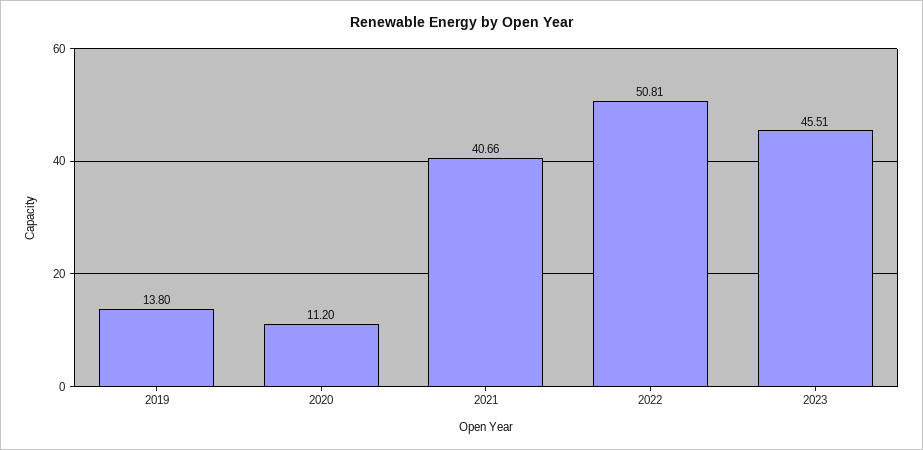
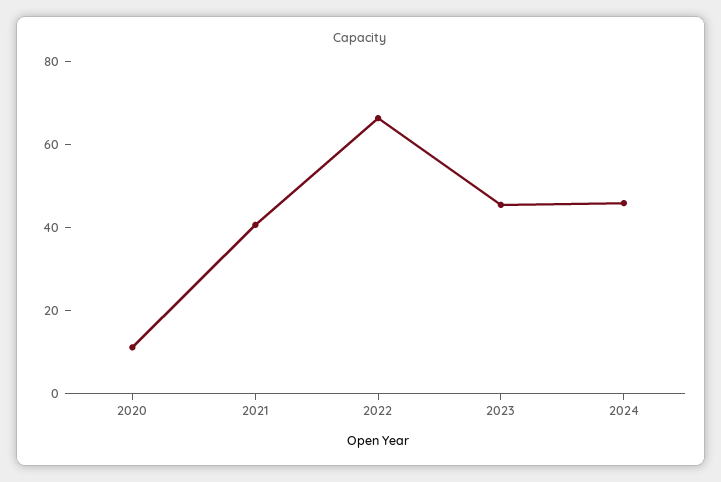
2019: 13.8 -> none
2022: 50.81 -> 65
2024: none -> 45

